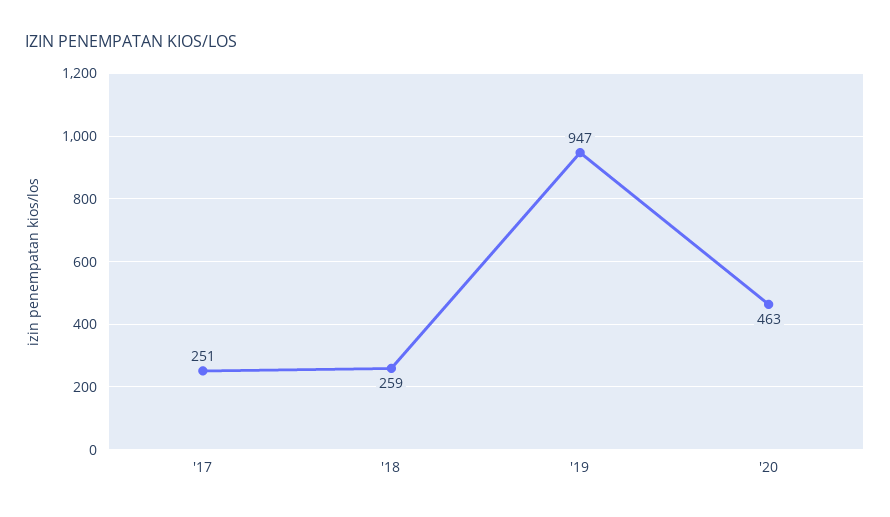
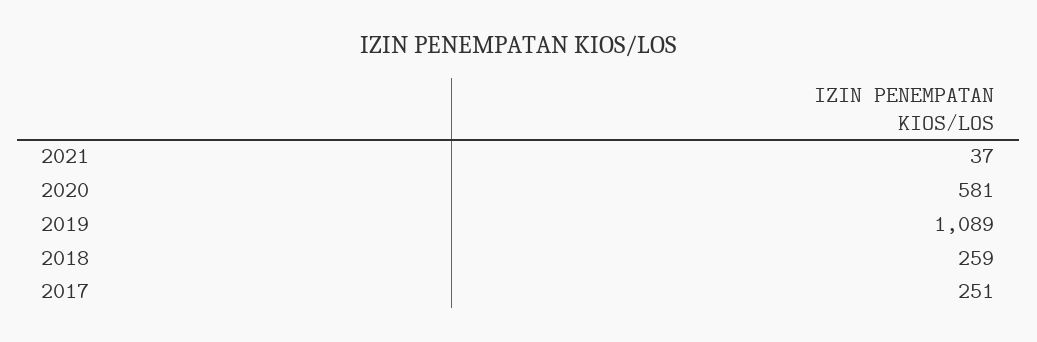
'19: 947 -> 1089
'20: 463 -> 581
2021: none -> 37

